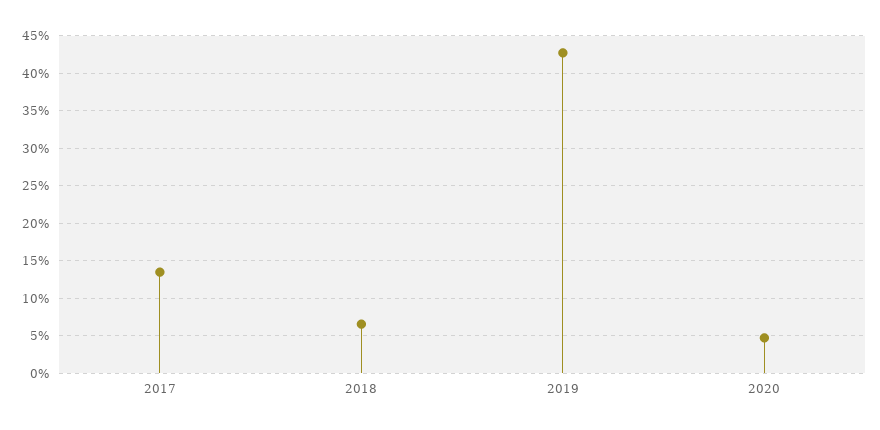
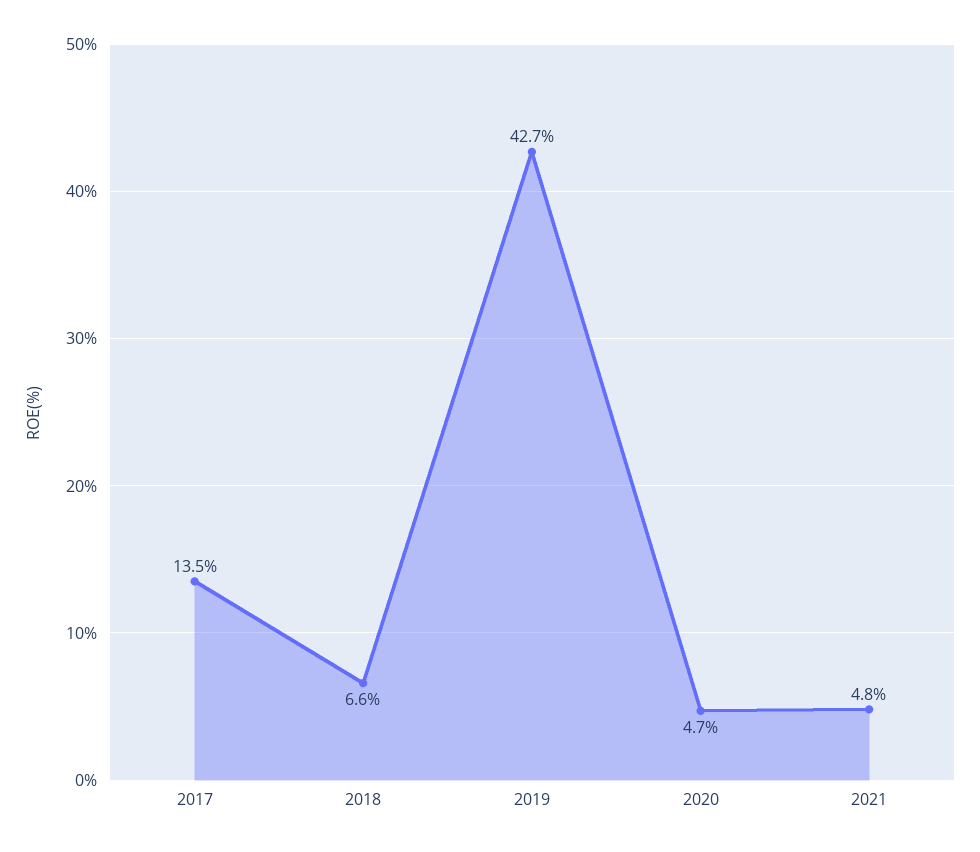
2021: none -> 4.8

